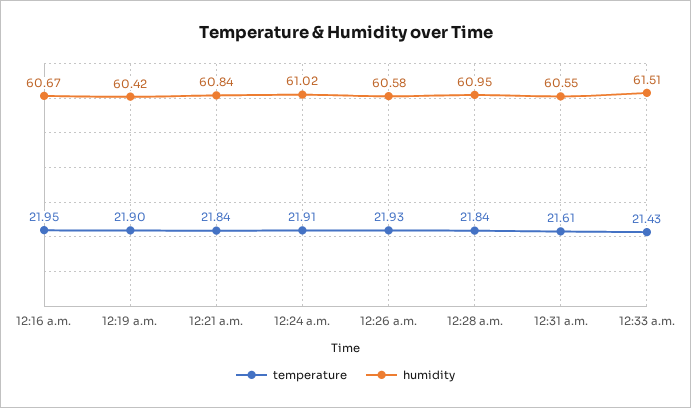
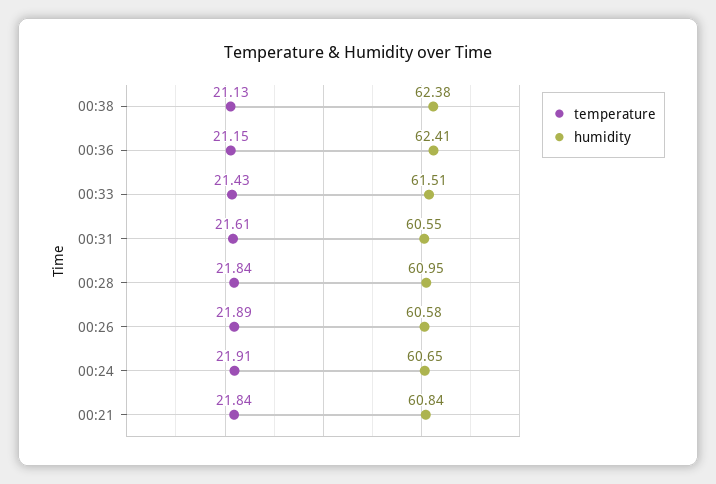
temperature, 12:16 a.m.: 21.95 -> none
humidity, 12:16 a.m.: 60.67 -> none
temperature, 12:19 a.m.: 21.9 -> none
humidity, 12:19 a.m.: 60.42 -> none
humidity, 12:24 a.m.: 61.02 -> 60.65
temperature, 12:26 a.m.: 21.93 -> 21.89
temperature, 00:38: none -> 21.13
humidity, 00:38: none -> 62.38
temperature, 00:36: none -> 21.15
humidity, 00:36: none -> 62.41

